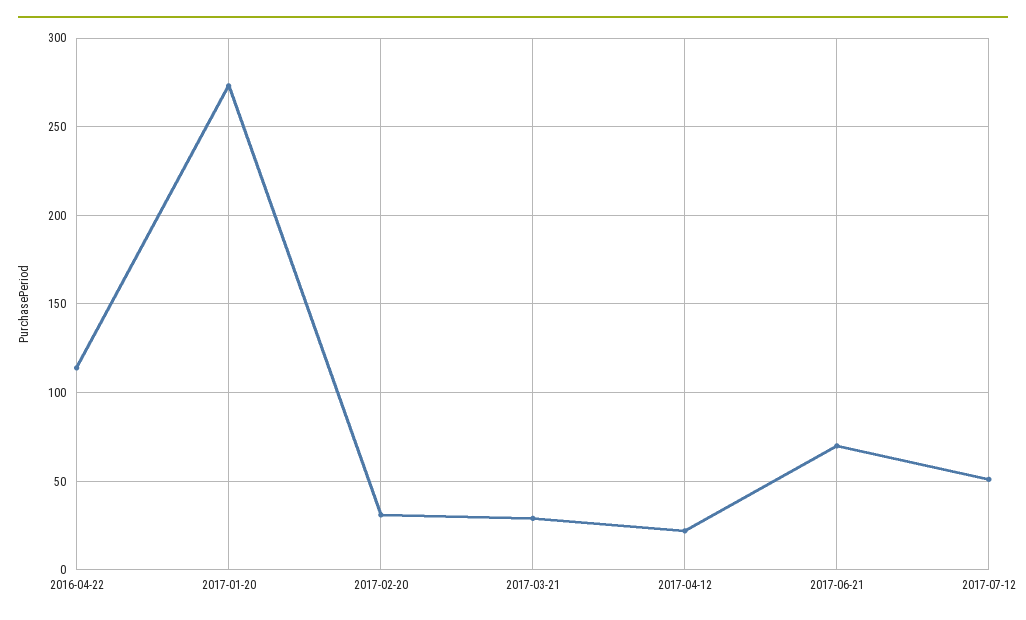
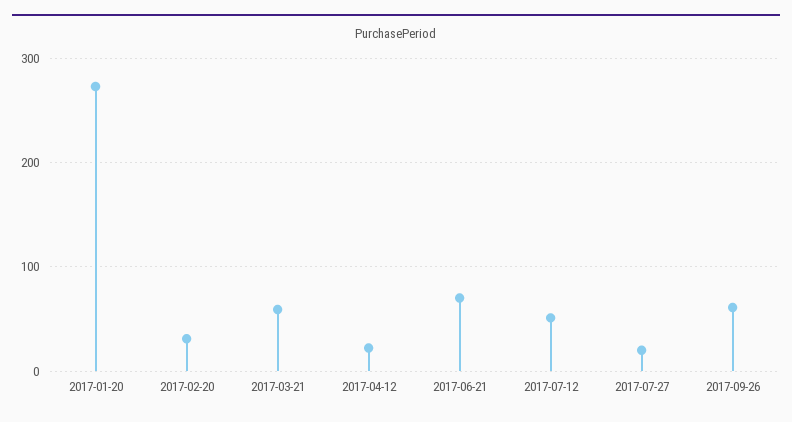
2016-04-22: 115 -> none
2017-03-21: 30 -> 60
2017-07-27: none -> 20
2017-09-26: none -> 60

